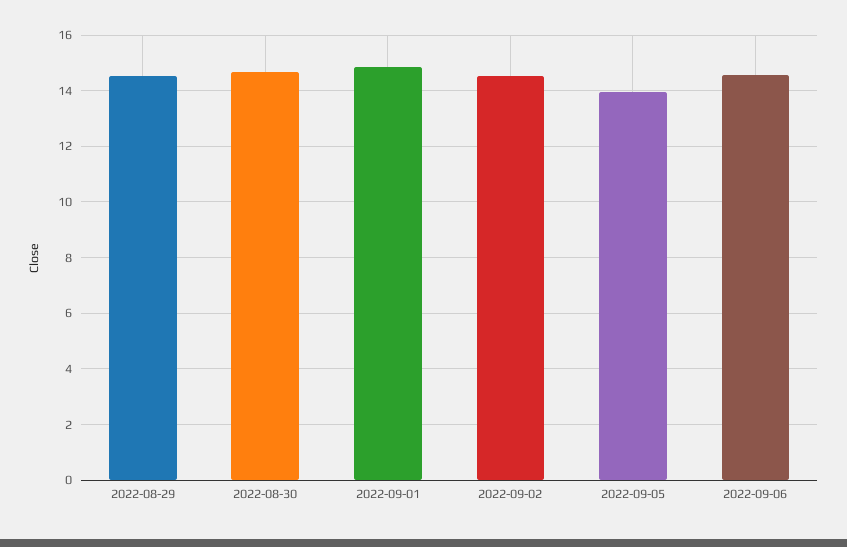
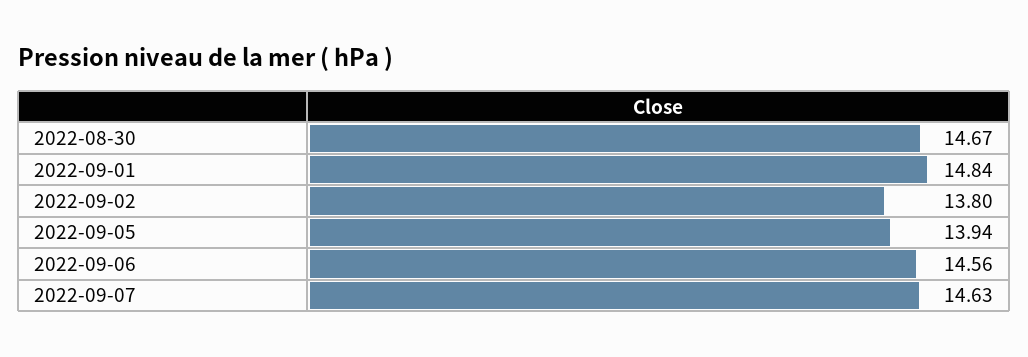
2022-08-29: 14.5 -> none
2022-09-02: 14.5 -> 13.8
2022-09-07: none -> 14.63

